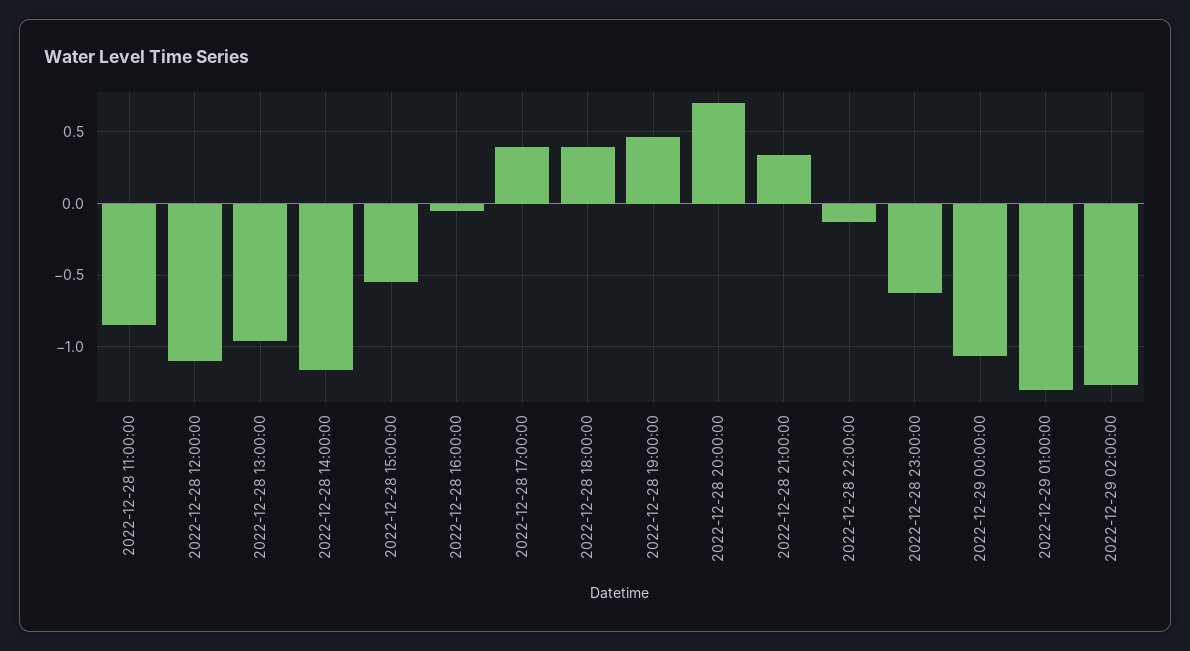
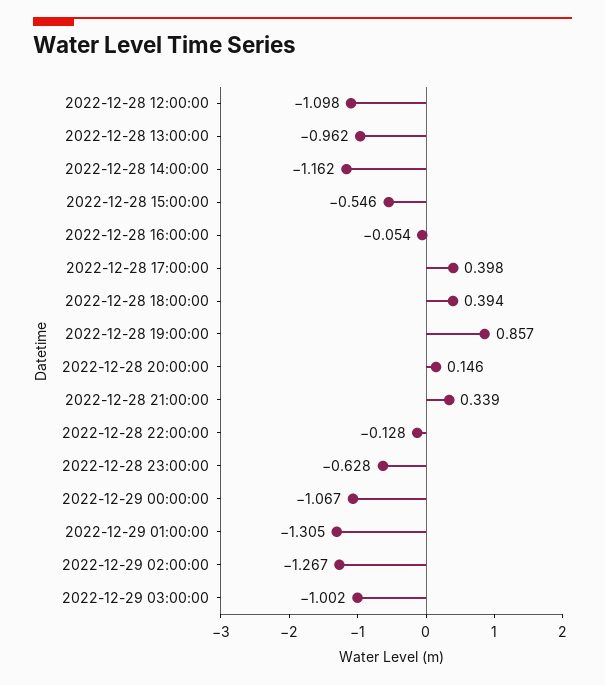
2022-12-28 11:00:00: -0.85 -> none
2022-12-28 19:00:00: 0.45 -> 0.857
2022-12-28 20:00:00: 0.7 -> 0.146
2022-12-29 03:00:00: none -> -1.002

